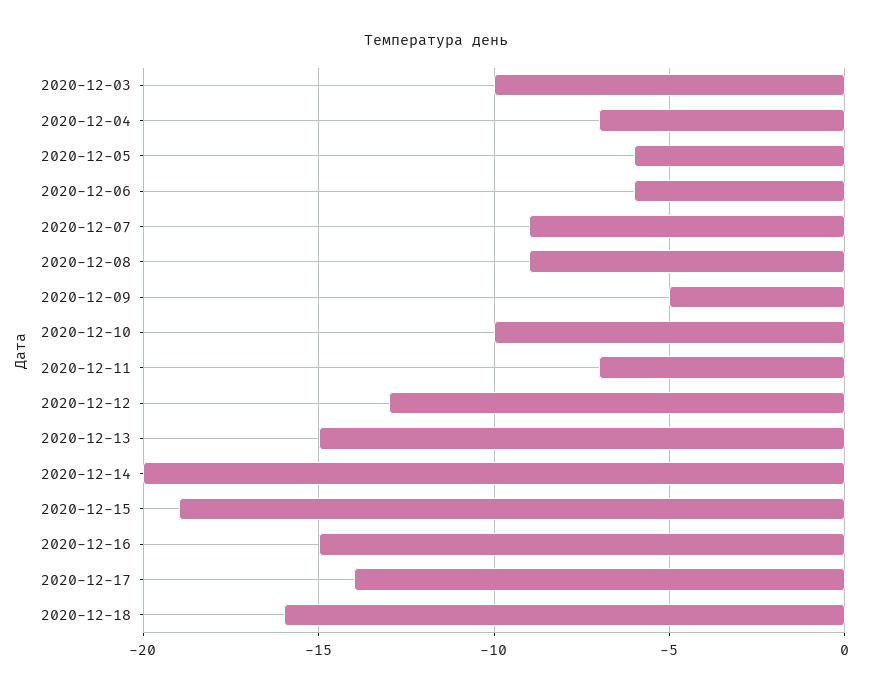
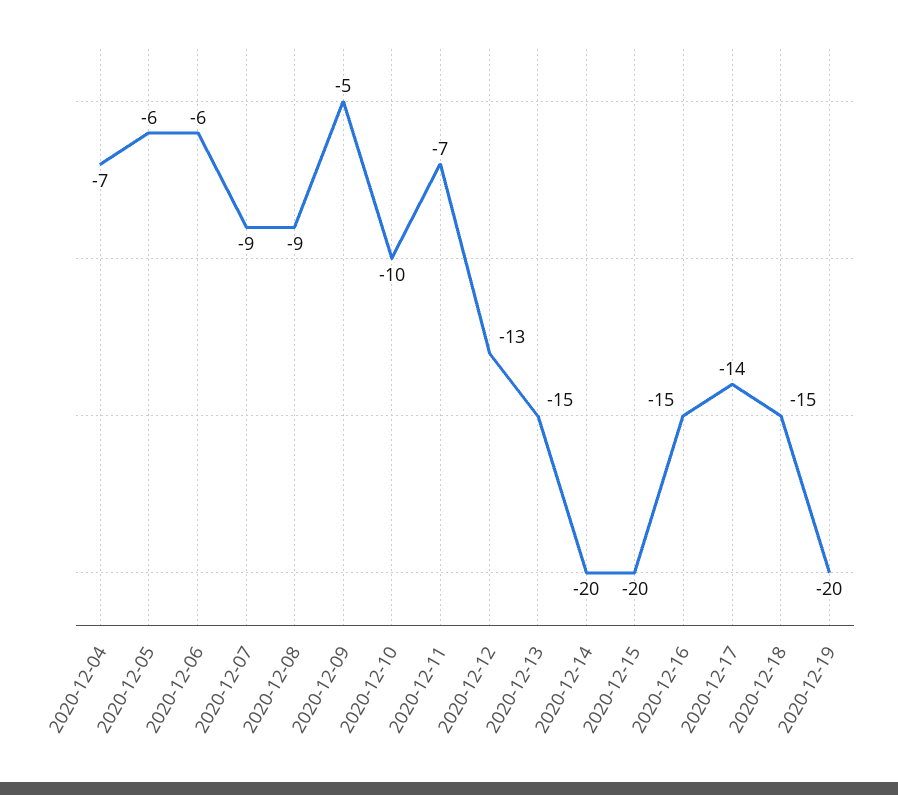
2020-12-03: -10 -> none
2020-12-15: -19 -> -20
2020-12-18: -16 -> -15
2020-12-19: none -> -20

